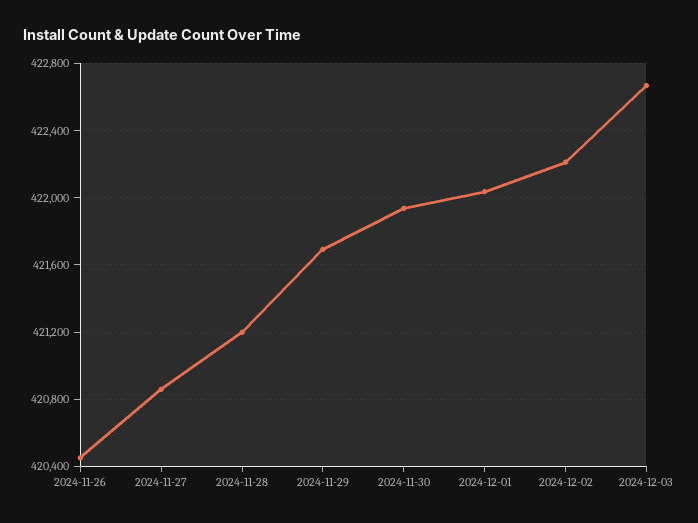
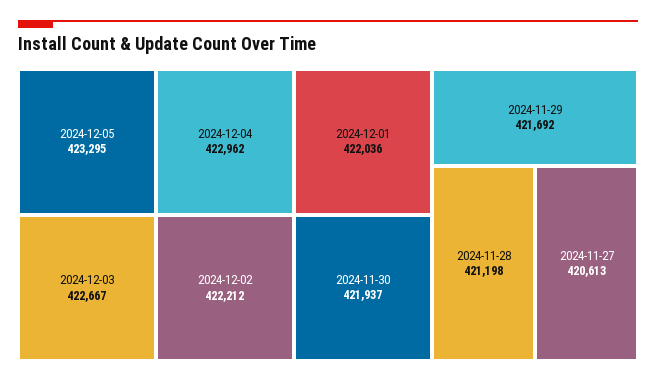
2024-11-26: 420450 -> none
2024-11-27: 420850 -> 420613
2024-12-05: none -> 423295
2024-12-04: none -> 422962

